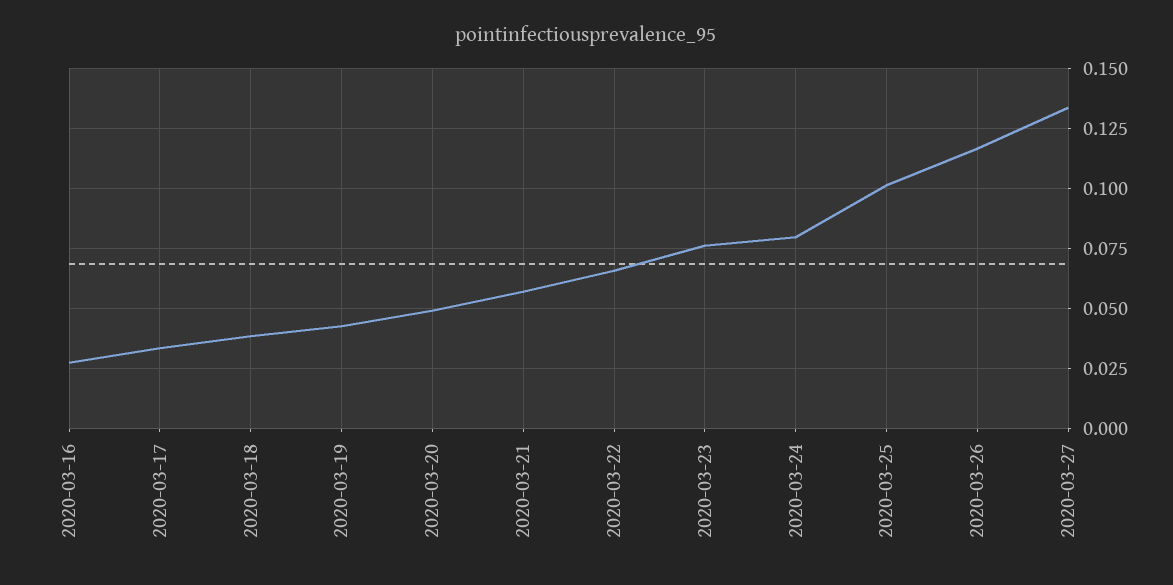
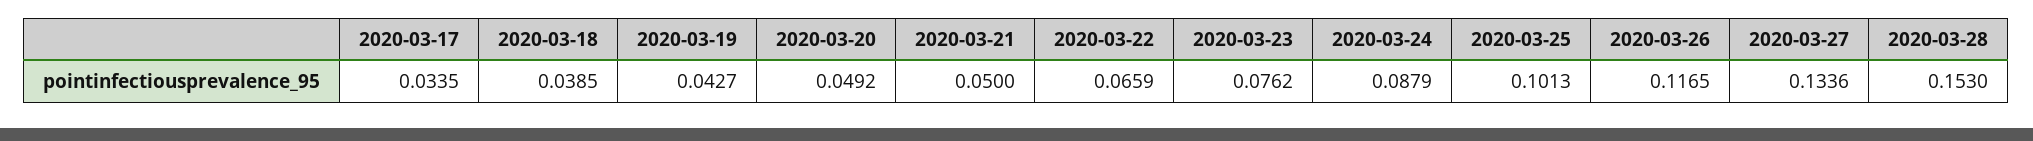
2020-03-16: 0.0275 -> none
2020-03-21: 0.0575 -> 0.05
2020-03-24: 0.08 -> 0.0879
2020-03-28: none -> 0.153

